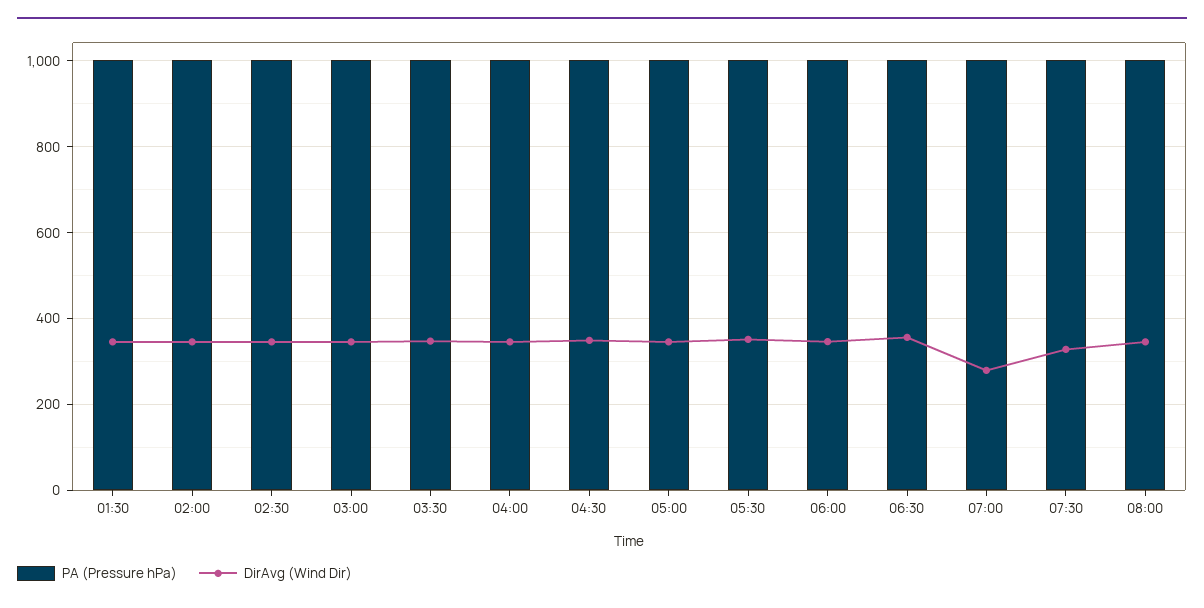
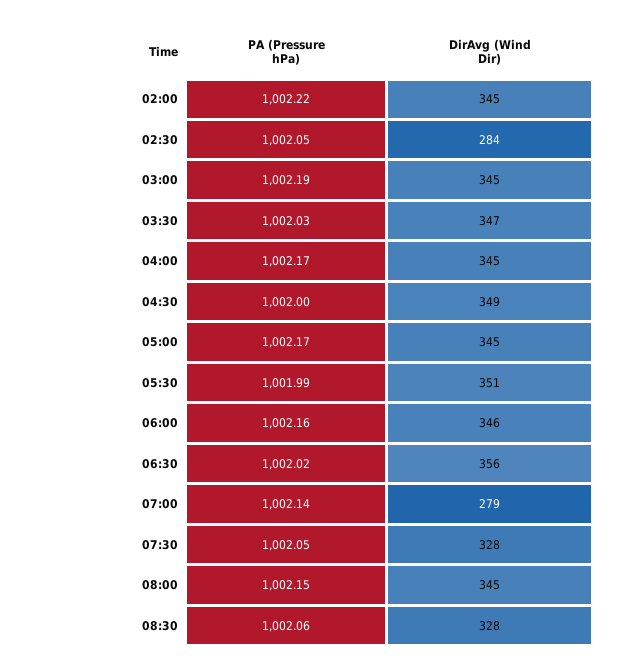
PA (Pressure hPa), 01:30: 1000 -> none
DirAvg (Wind Dir), 01:30: 340 -> none
DirAvg (Wind Dir), 02:30: 340 -> 284
PA (Pressure hPa), 08:30: none -> 1002.06
DirAvg (Wind Dir), 08:30: none -> 328

